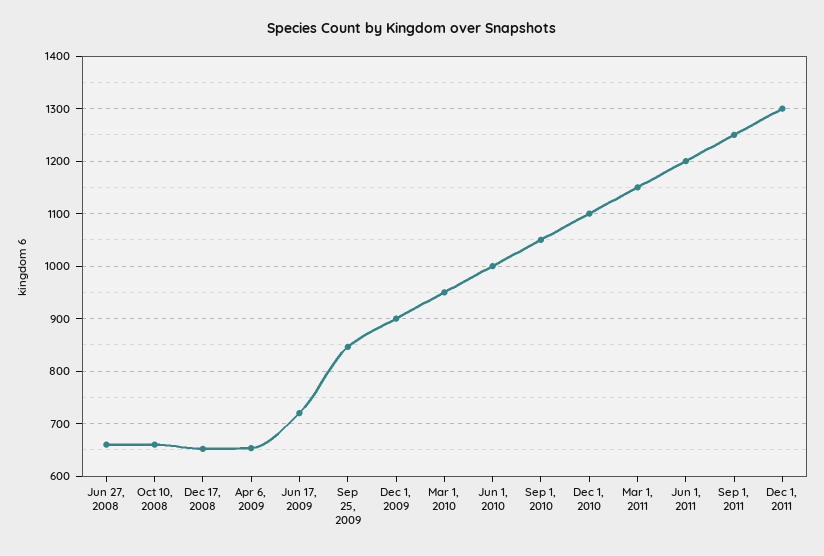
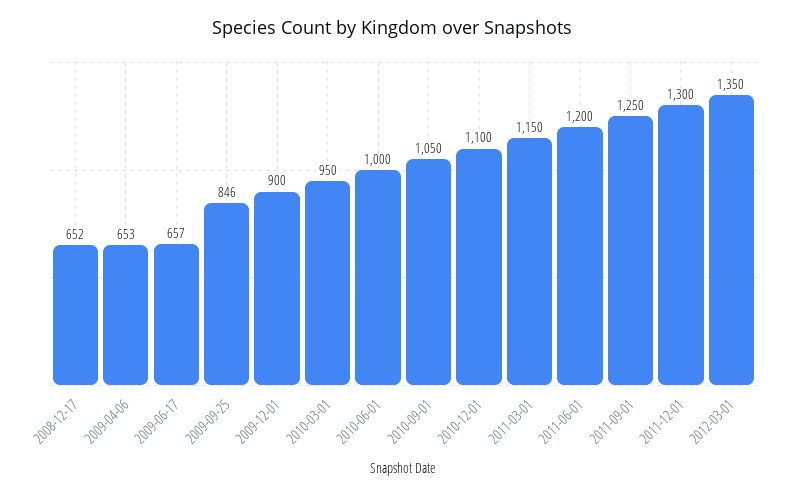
Jun 27, 2008: 660 -> none
Oct 10, 2008: 660 -> none
Jun 17, 2009: 720 -> 657
2012-03-01: none -> 1350

